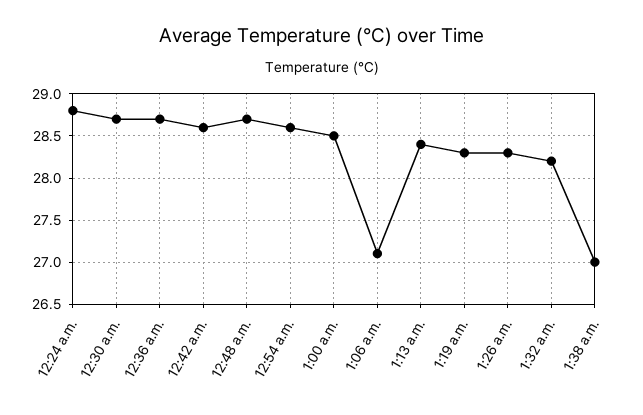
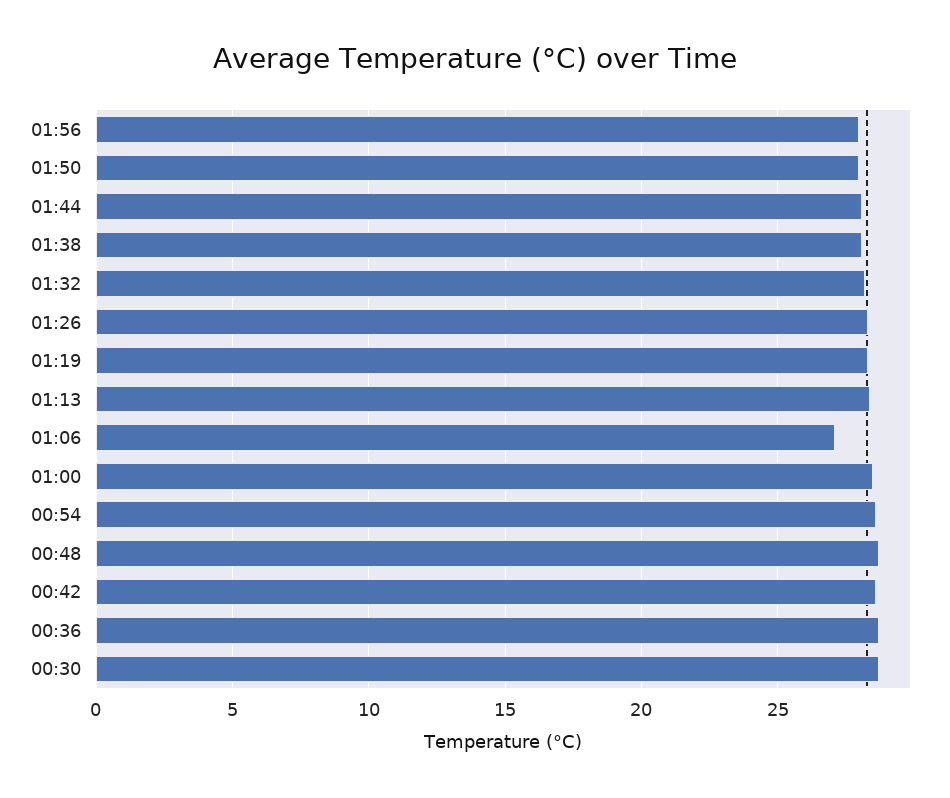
12:24 a.m.: 28.8 -> none
1:38 a.m.: 27 -> 28
01:56: none -> 28
01:50: none -> 28
01:44: none -> 28

